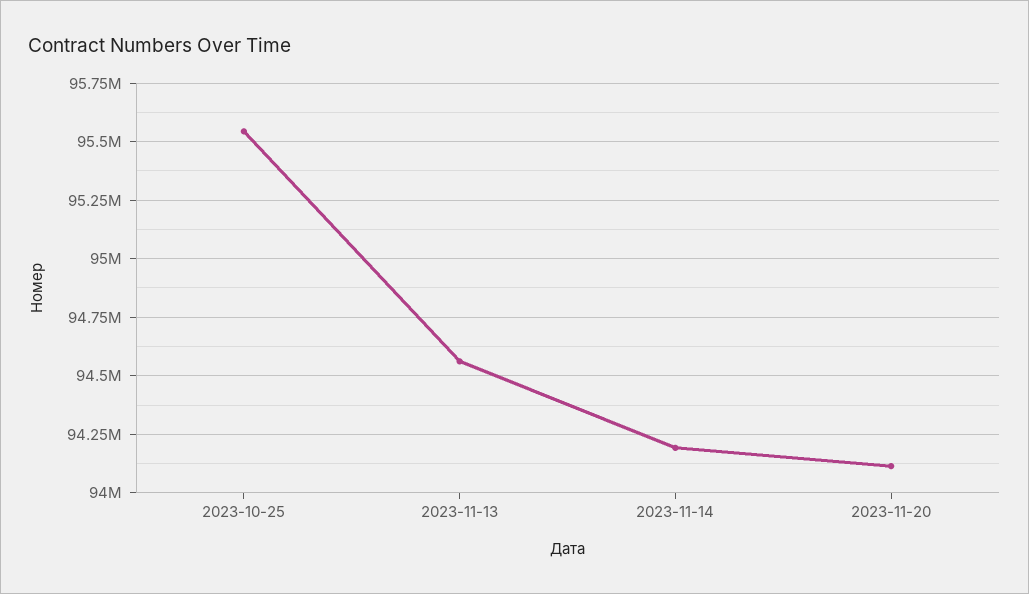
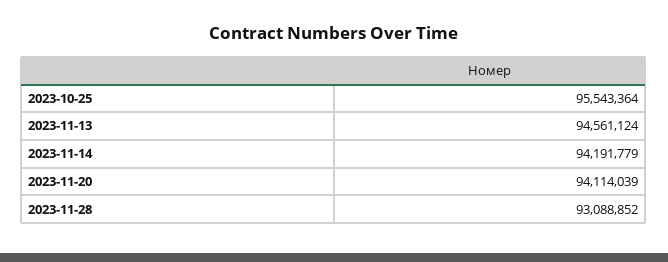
2023-11-28: none -> 93088852

